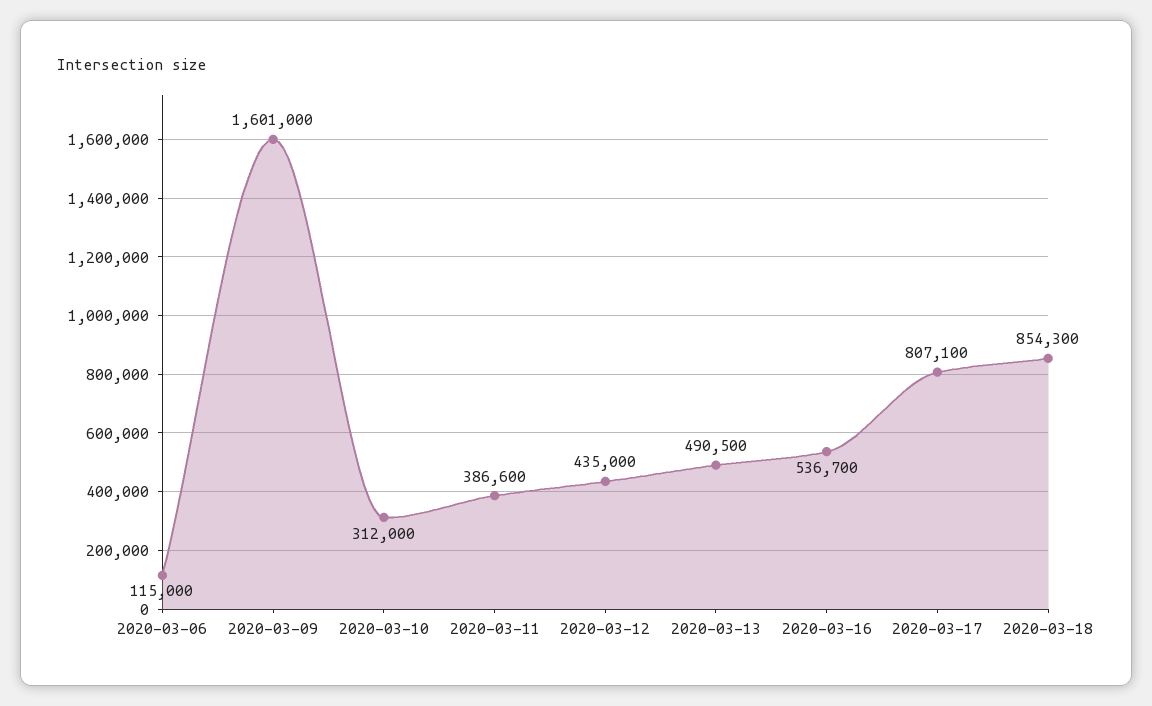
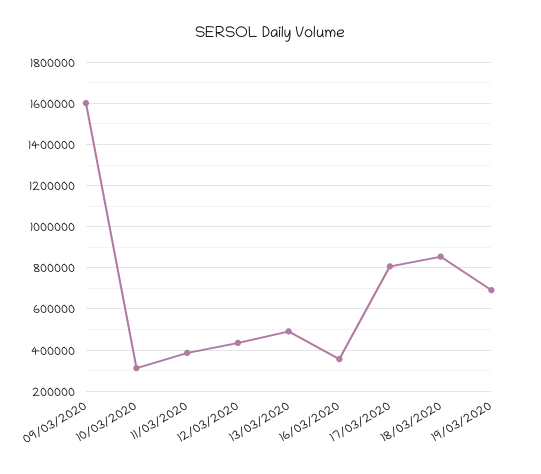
2020-03-06: 115000 -> none
2020-03-16: 536700 -> 350000
19/03/2020: none -> 700000

